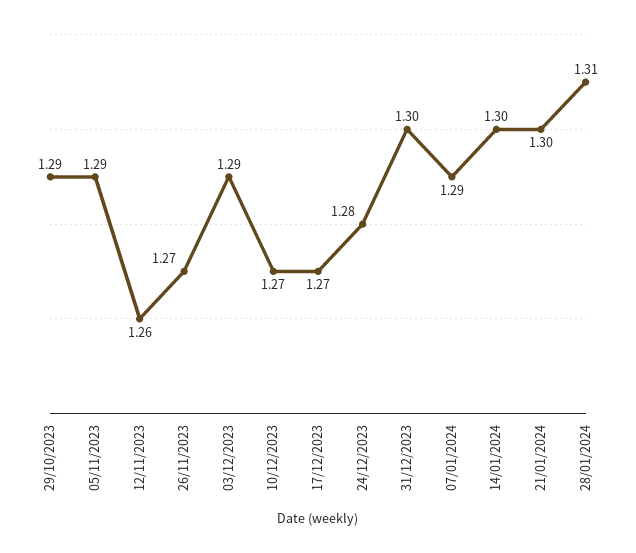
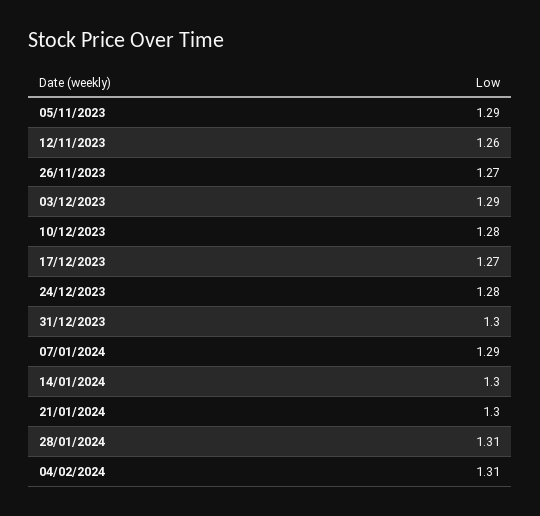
29/10/2023: 1.29 -> none
10/12/2023: 1.27 -> 1.28
04/02/2024: none -> 1.31

